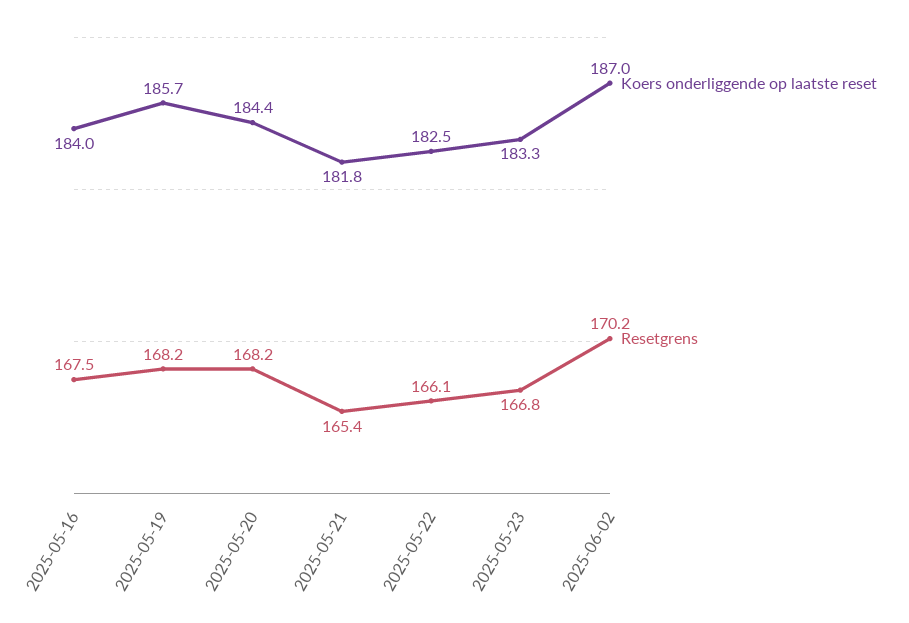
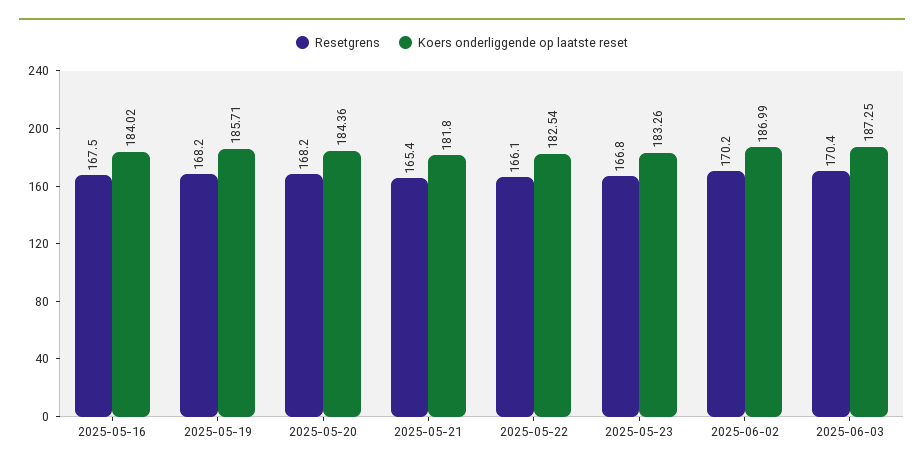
Resetgrens, 2025-06-03: none -> 170.4
Koers onderliggende op laatste reset, 2025-06-03: none -> 187.25

